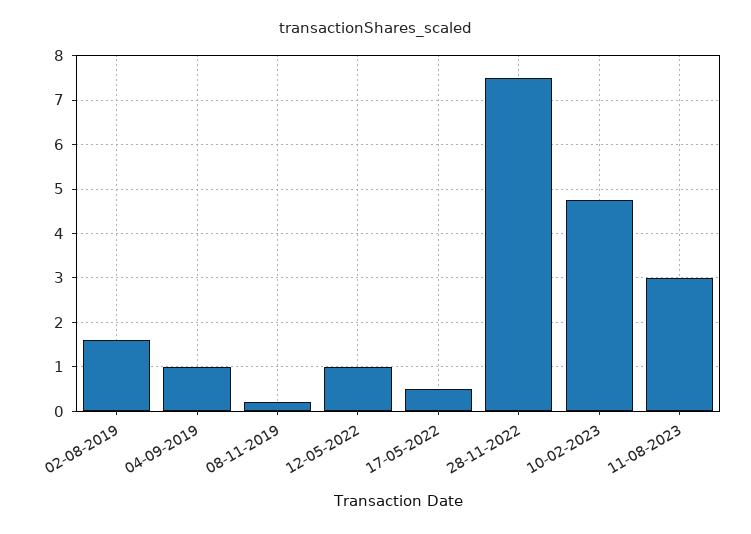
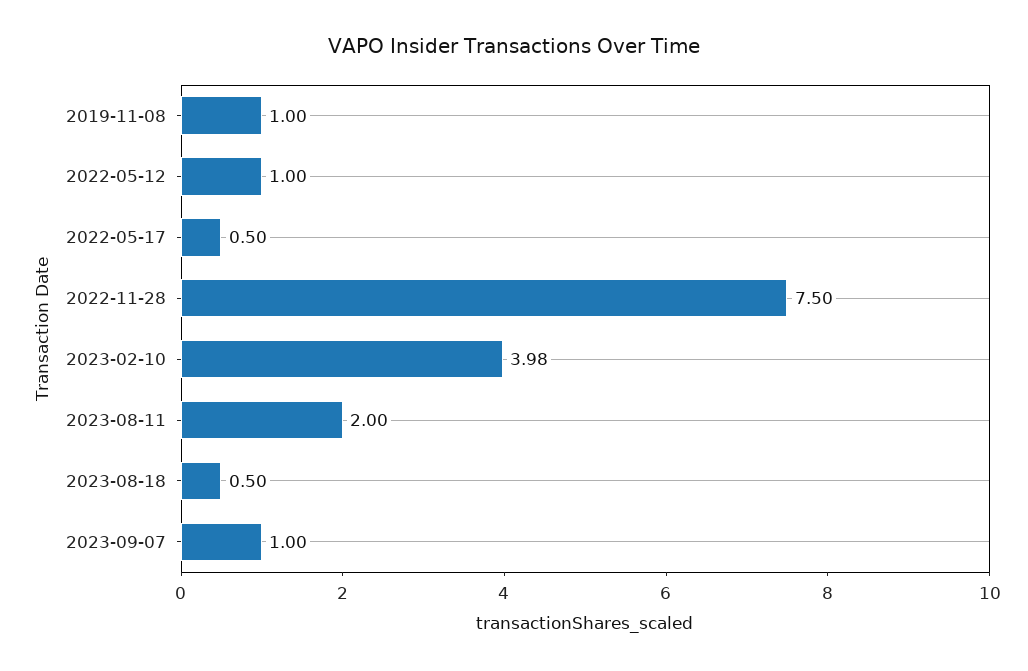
02-08-2019: 1.6 -> none
04-09-2019: 1 -> none
08-11-2019: 0.2 -> 1
10-02-2023: 4.8 -> 3.98
11-08-2023: 3 -> 2
2023-08-18: none -> 0.5
2023-09-07: none -> 1

